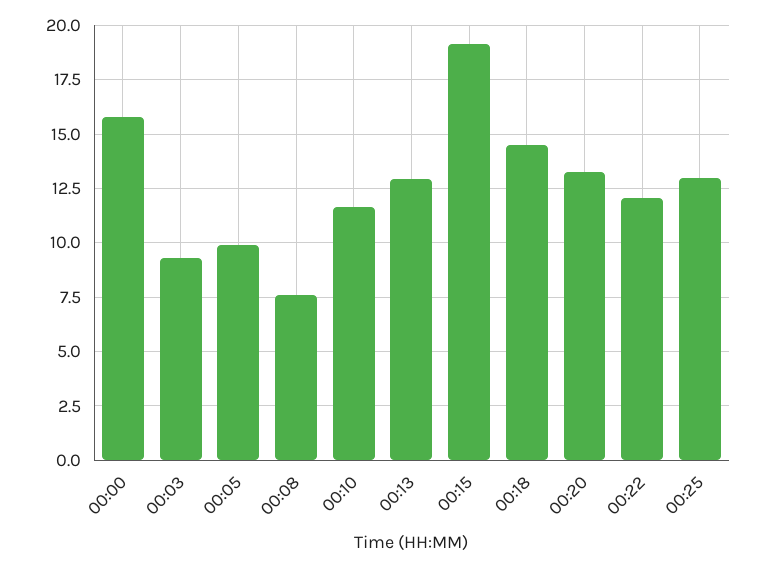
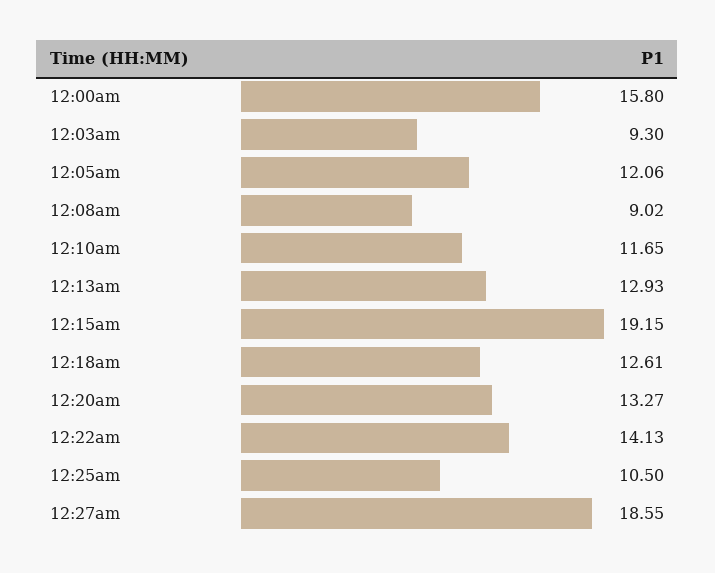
00:05: 10 -> 12.06
00:08: 7.5 -> 9.02
00:18: 14.5 -> 12.61
00:22: 12 -> 14.13
00:25: 13 -> 10.5
12:27am: none -> 18.55

